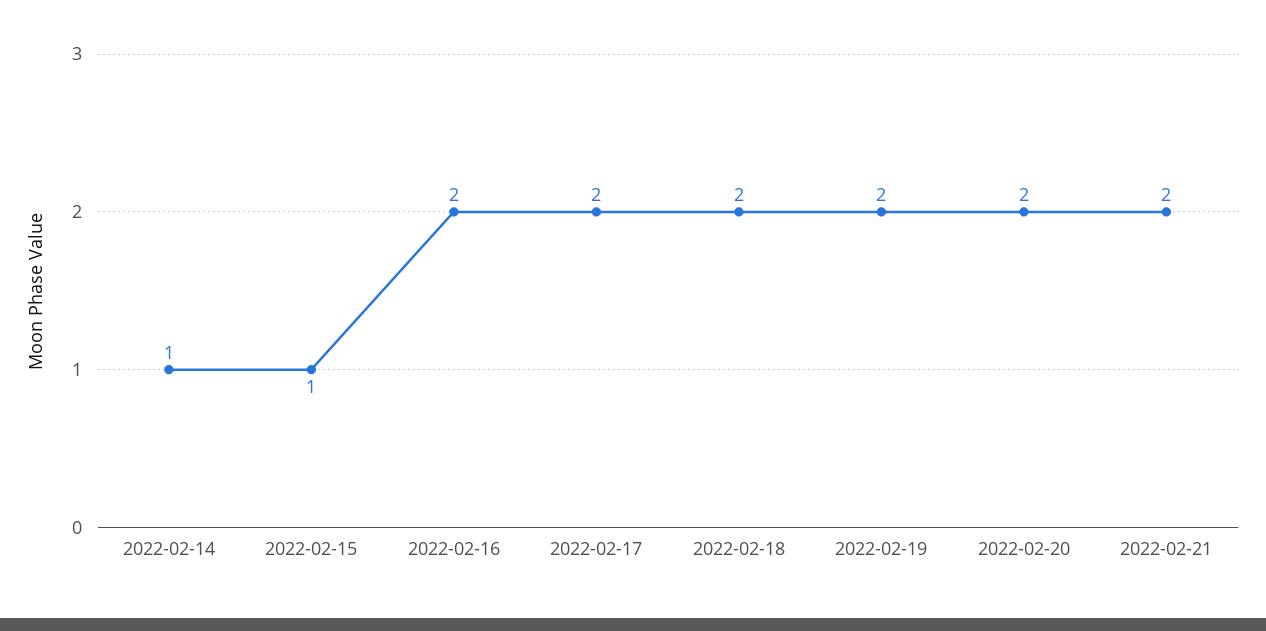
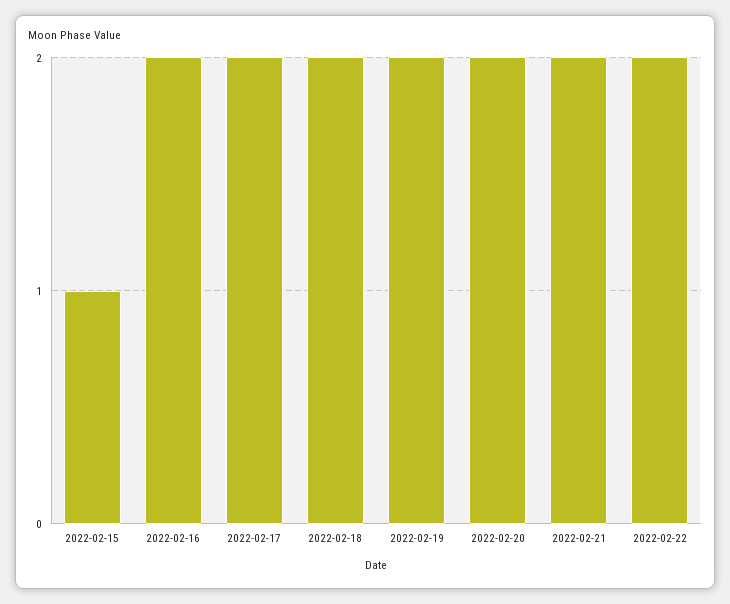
2022-02-14: 1 -> none
2022-02-22: none -> 2

